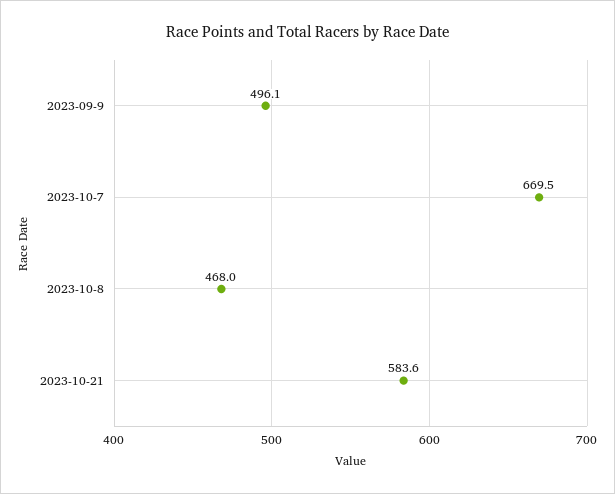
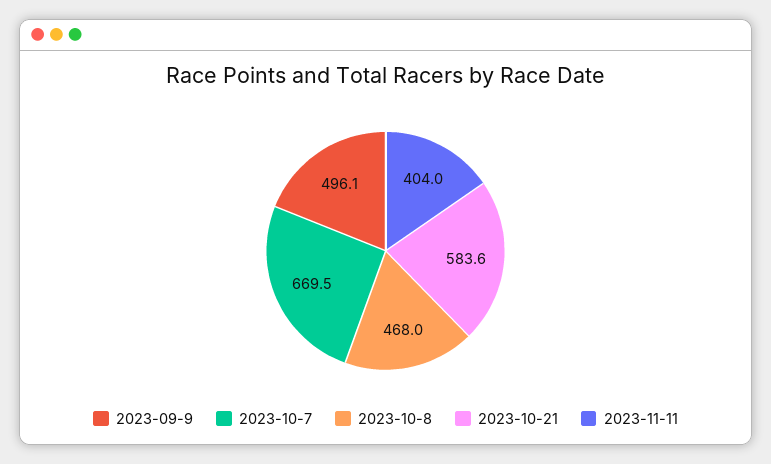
2023-11-11: none -> 404

